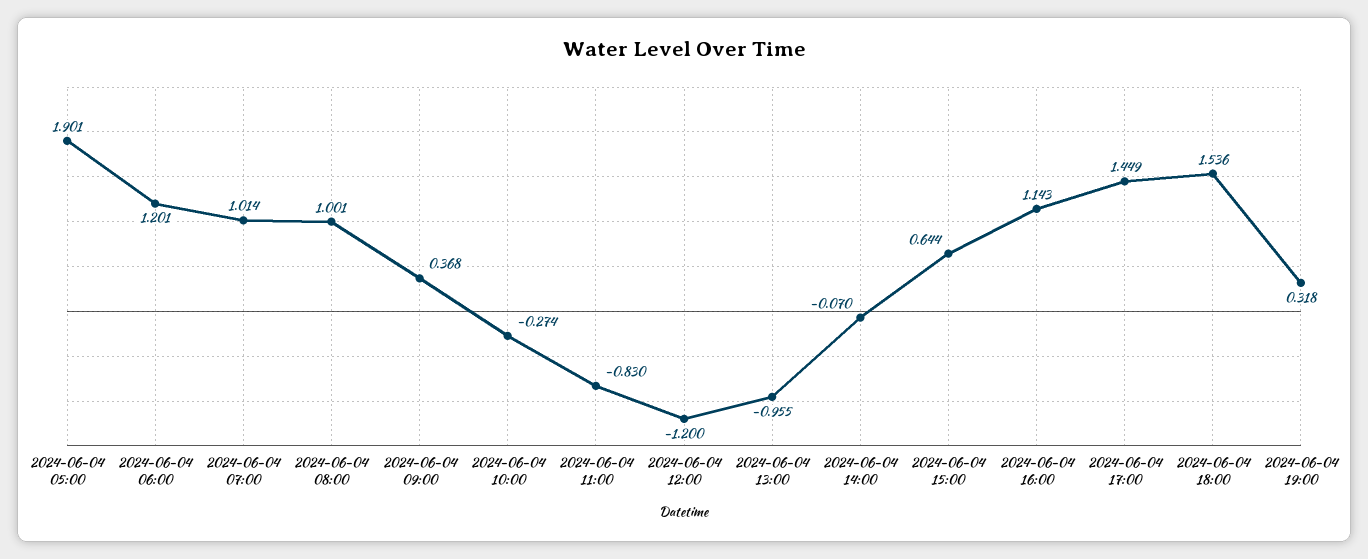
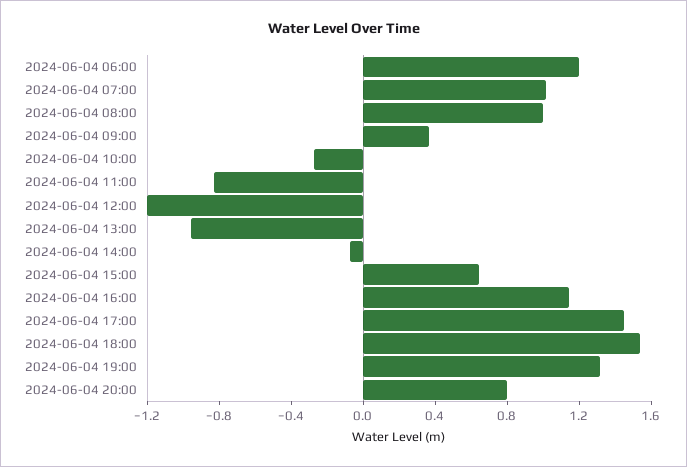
2024-06-04 05:00: 1.901 -> none
2024-06-04 19:00: 0.318 -> 1.3
2024-06-04 20:00: none -> 0.8

